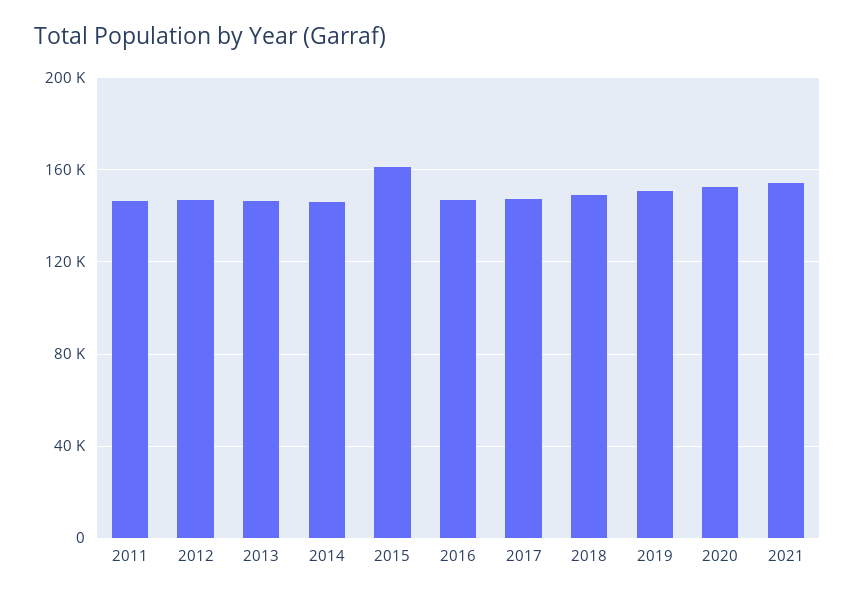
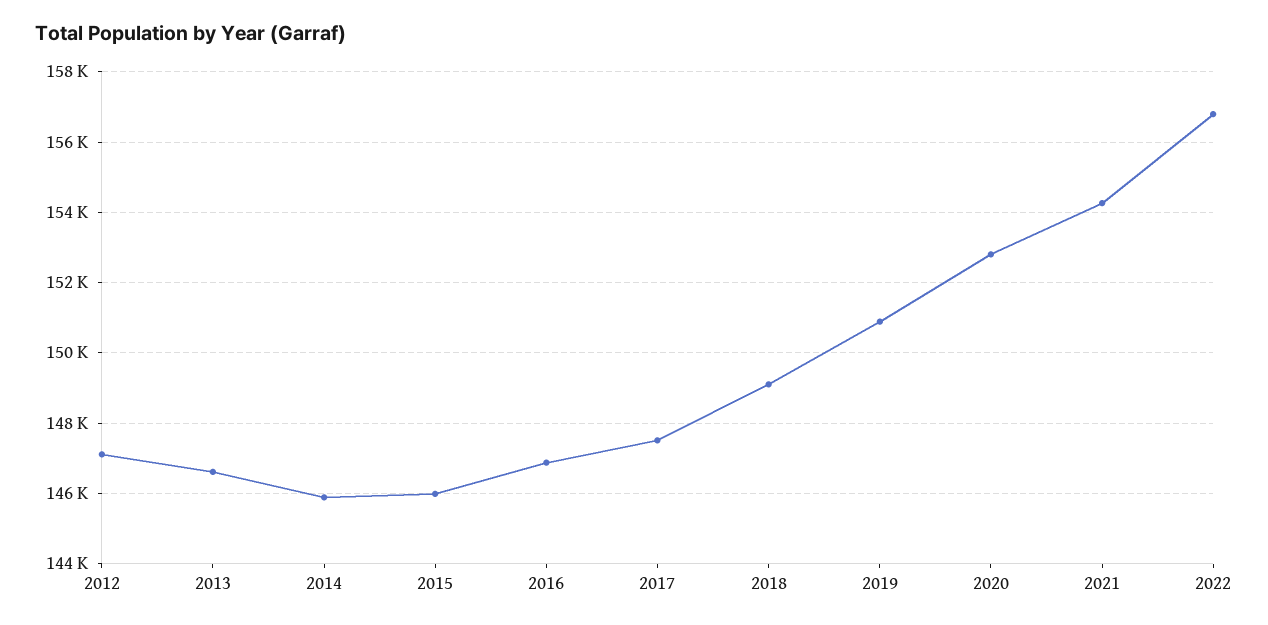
2011: 145000 -> none
2015: 160000 -> 146000
2022: none -> 156800

